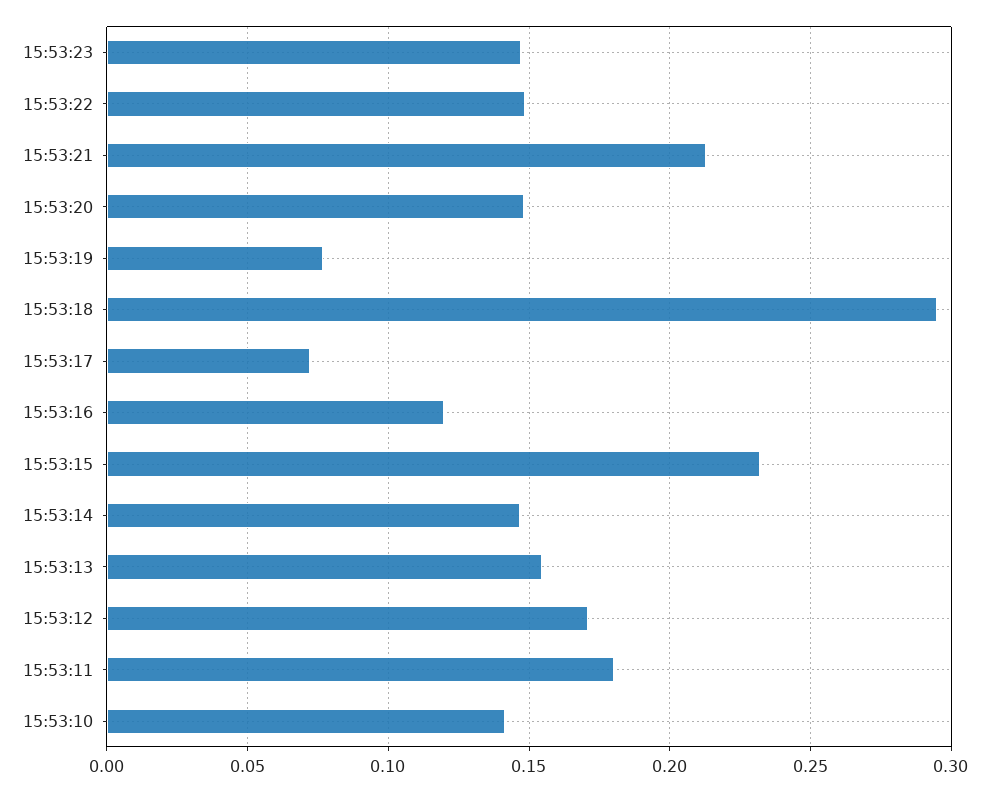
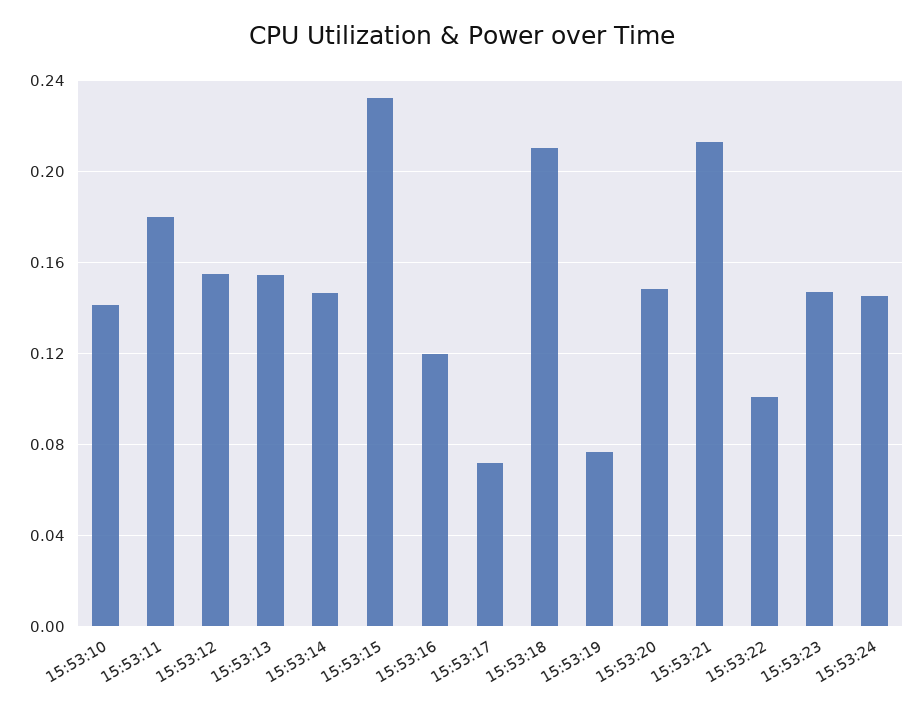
15:53:22: 0.15 -> 0.1
15:53:18: 0.295 -> 0.21
15:53:12: 0.17 -> 0.155
15:53:24: none -> 0.145

